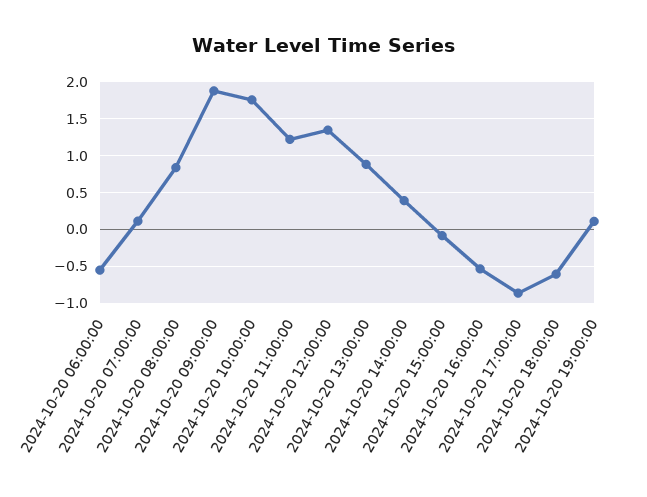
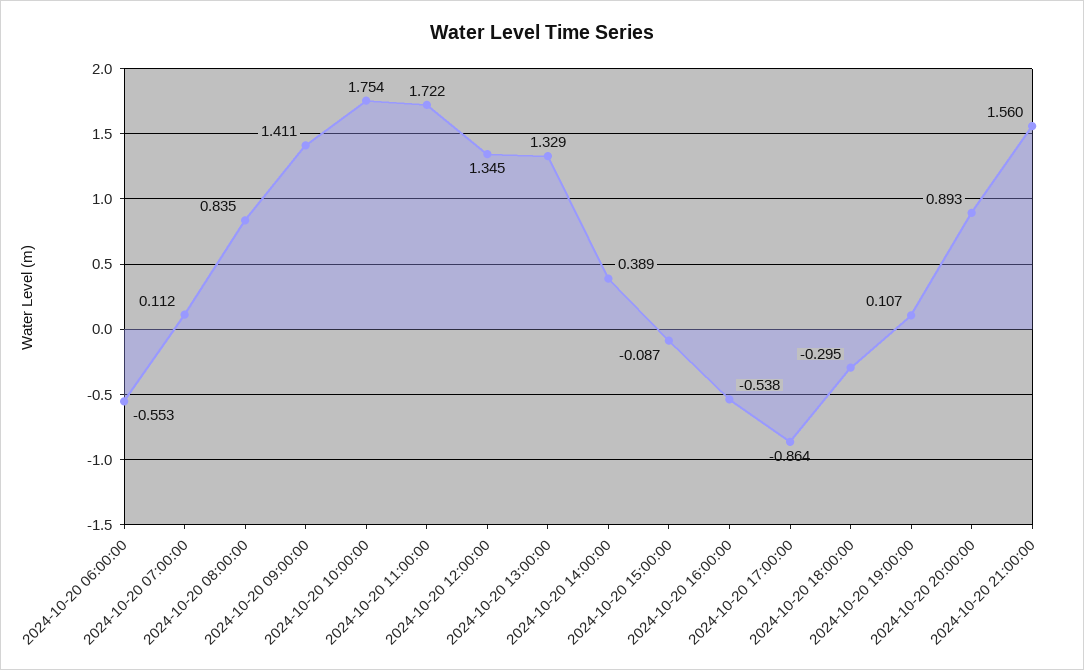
2024-10-20 09:00:00: 1.9 -> 1.411
2024-10-20 11:00:00: 1.2 -> 1.722
2024-10-20 13:00:00: 0.9 -> 1.329
2024-10-20 18:00:00: -0.6 -> -0.295
2024-10-20 20:00:00: none -> 0.893
2024-10-20 21:00:00: none -> 1.56

